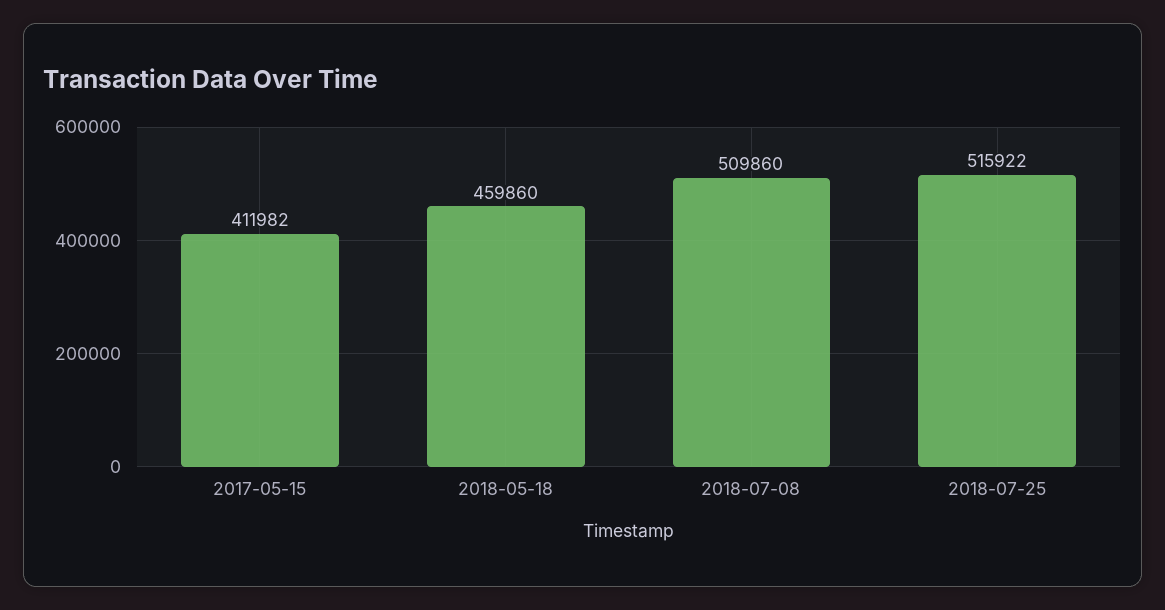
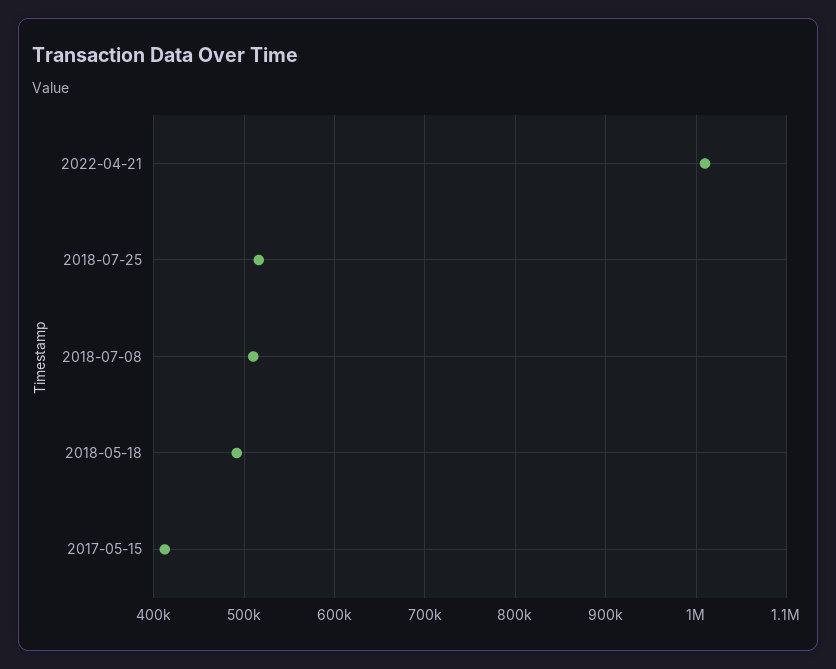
2018-05-18: 459860 -> 490000
2022-04-21: none -> 1010000

